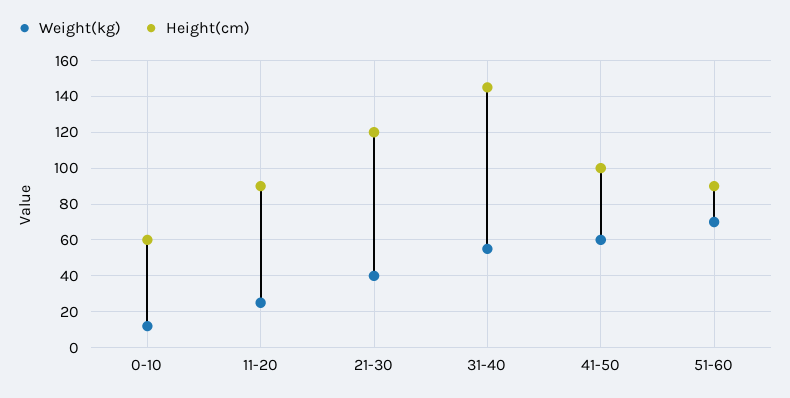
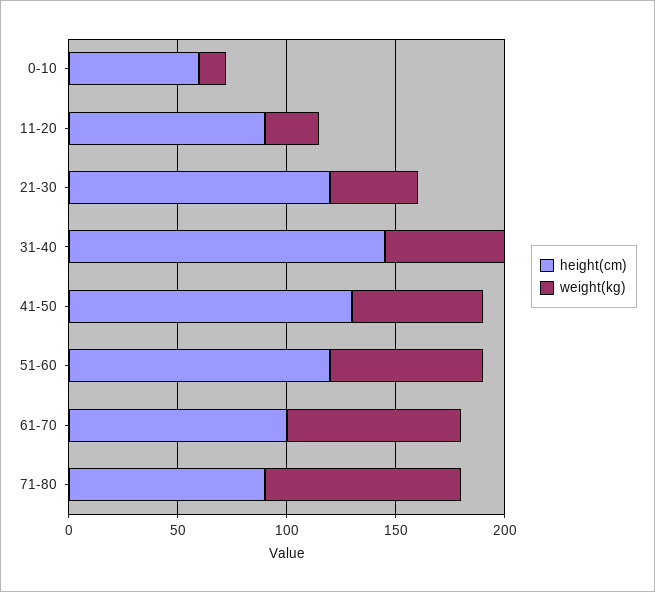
Height(cm), 41-50: 100 -> 130
Height(cm), 51-60: 90 -> 120
Height(cm), 61-70: none -> 100
Weight(kg), 61-70: none -> 80
Height(cm), 71-80: none -> 90
Weight(kg), 71-80: none -> 90

